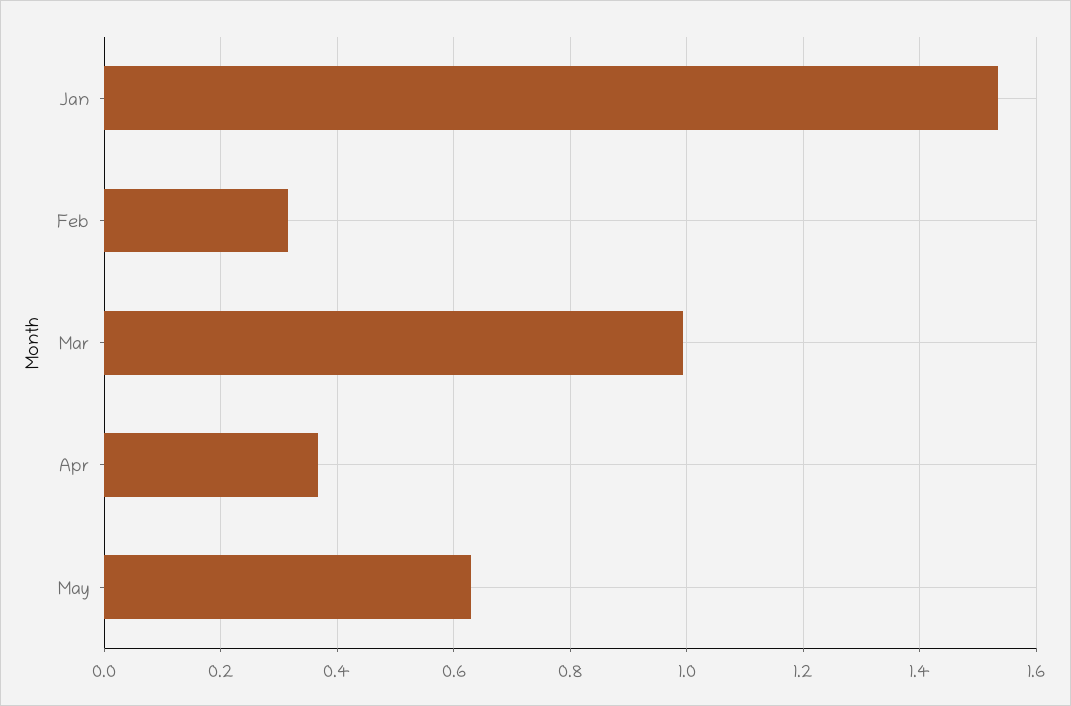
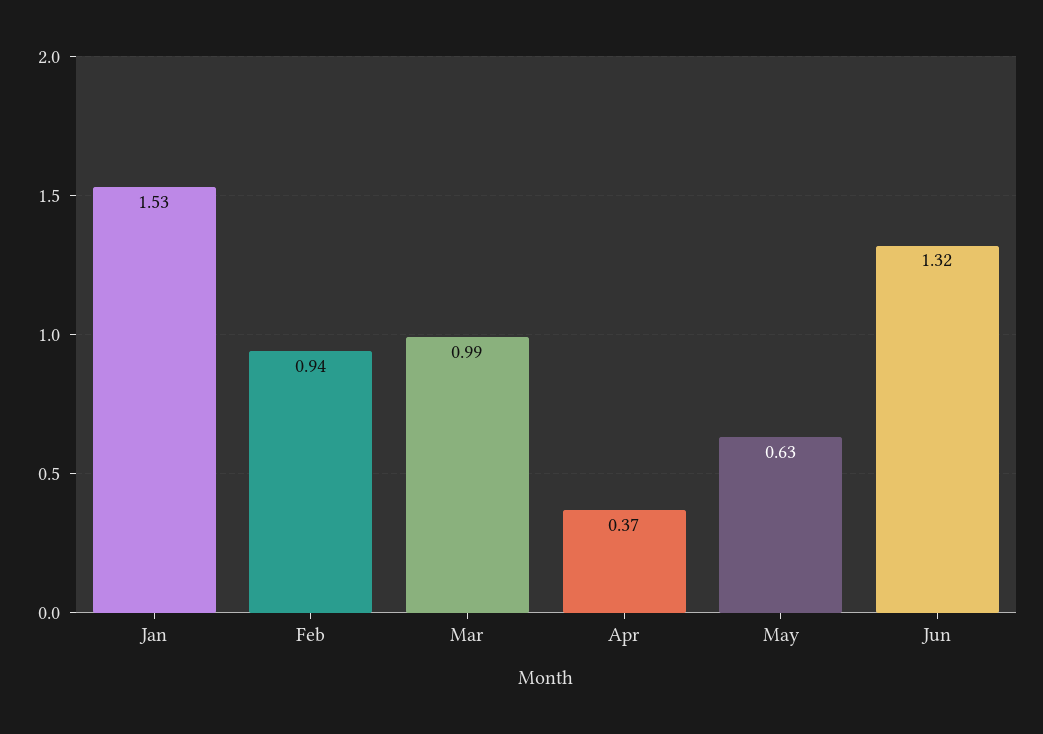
Feb: 0.32 -> 0.94
Jun: none -> 1.32

